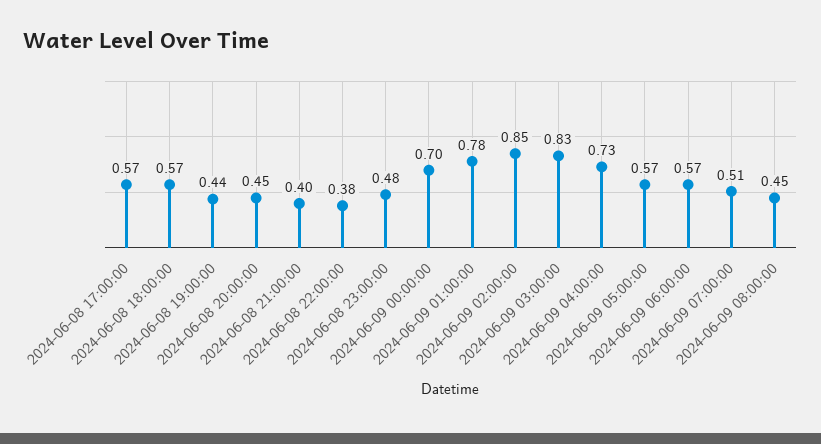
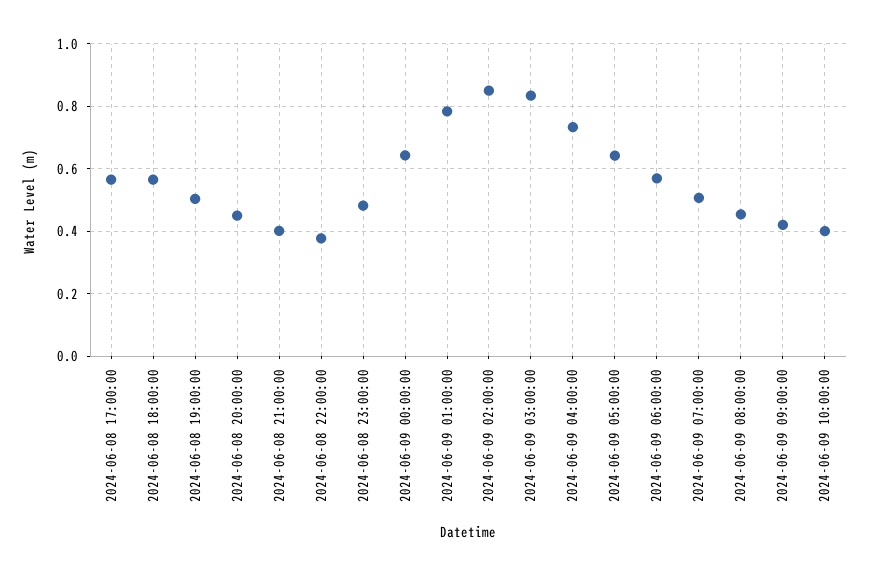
2024-06-08 19:00:00: 0.44 -> 0.5
2024-06-09 00:00:00: 0.7 -> 0.64
2024-06-09 05:00:00: 0.57 -> 0.64
2024-06-09 09:00:00: none -> 0.42
2024-06-09 10:00:00: none -> 0.4

